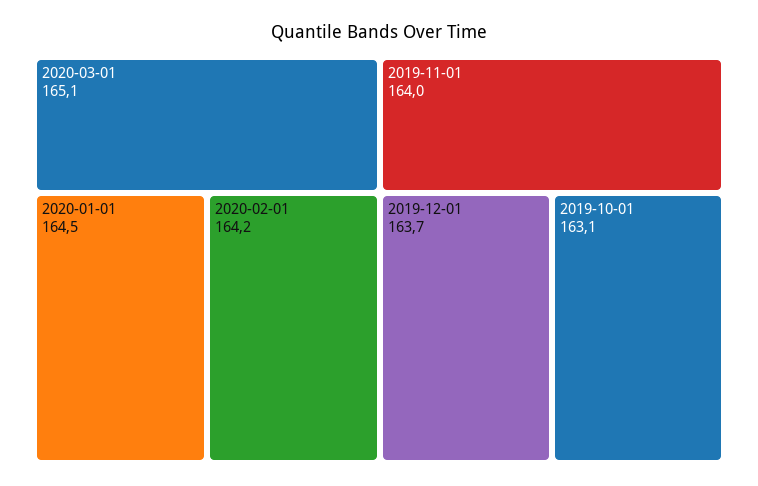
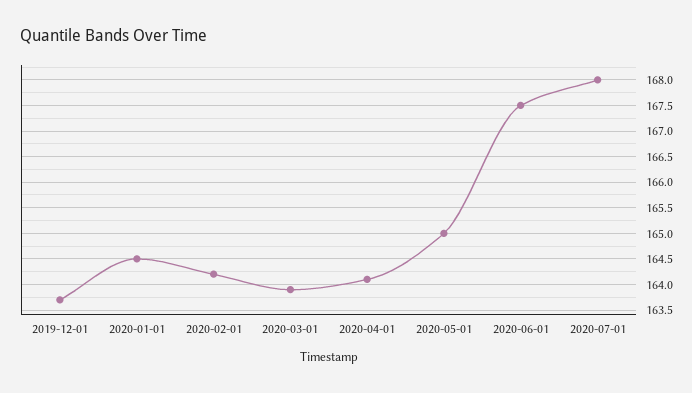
2020-03-01: 165.1 -> 164
2019-11-01: 164 -> none
2019-10-01: 163.1 -> none
2020-04-01: none -> 164
2020-05-01: none -> 165
2020-06-01: none -> 167.5
2020-07-01: none -> 168

